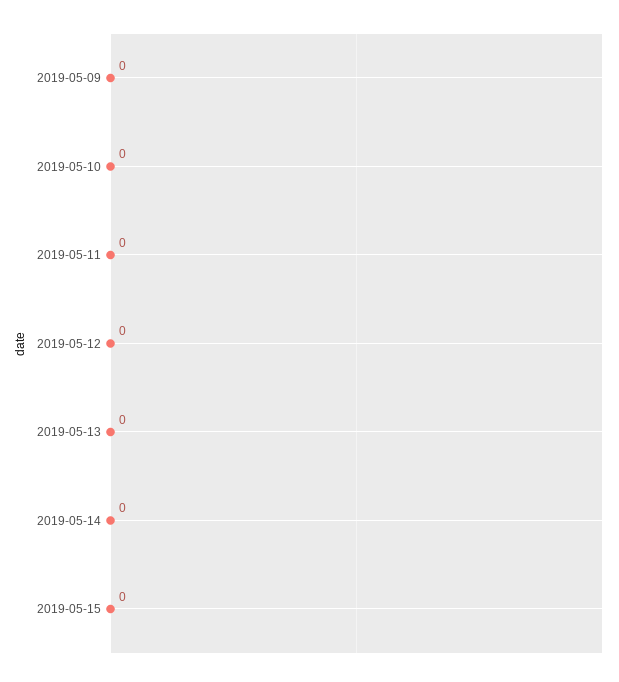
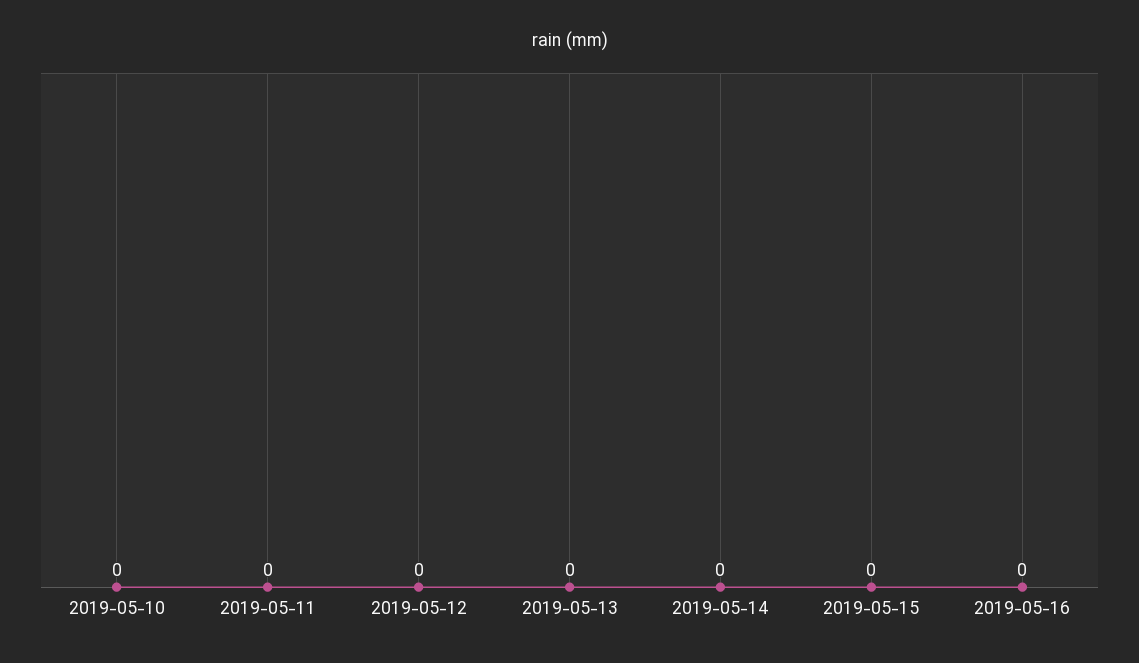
2019-05-09: 0 -> none
2019-05-16: none -> 0

